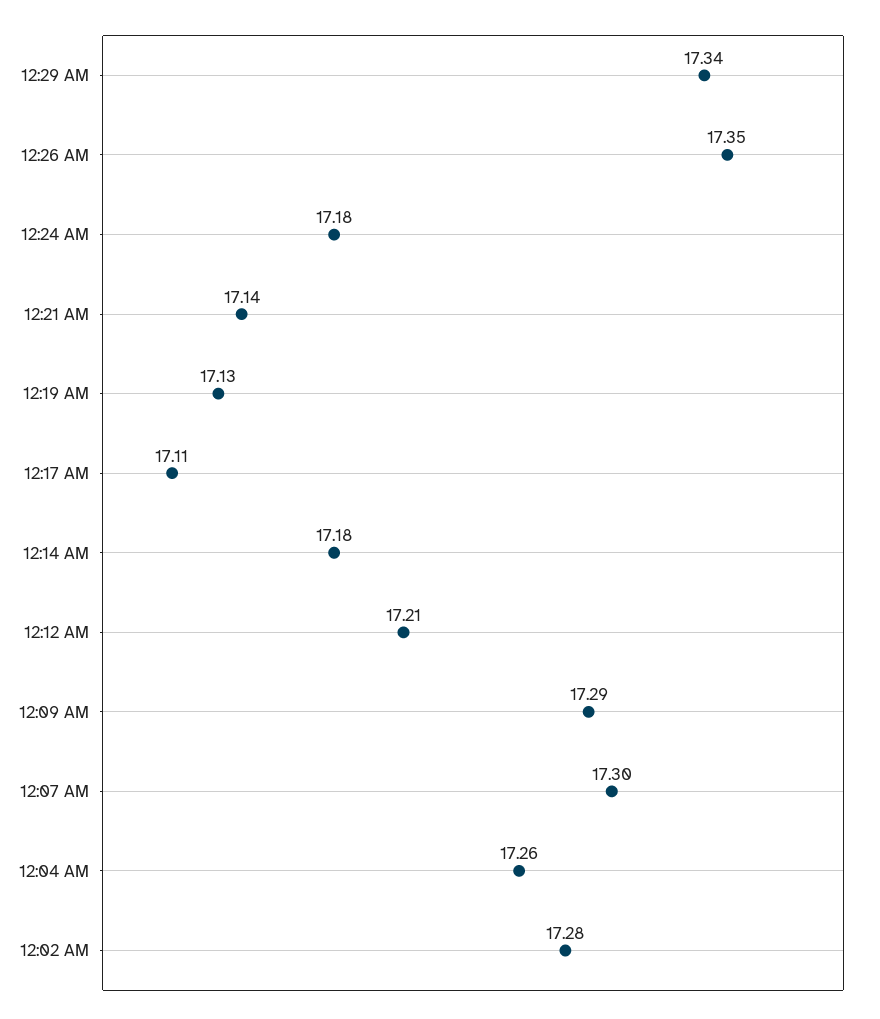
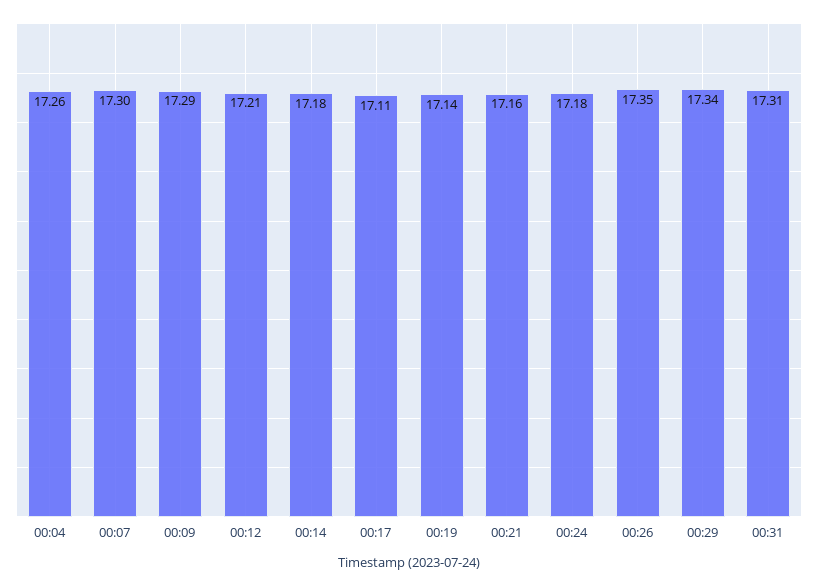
12:21 AM: 17.14 -> 17.16
12:19 AM: 17.13 -> 17.14
12:02 AM: 17.28 -> none
00:31: none -> 17.31

